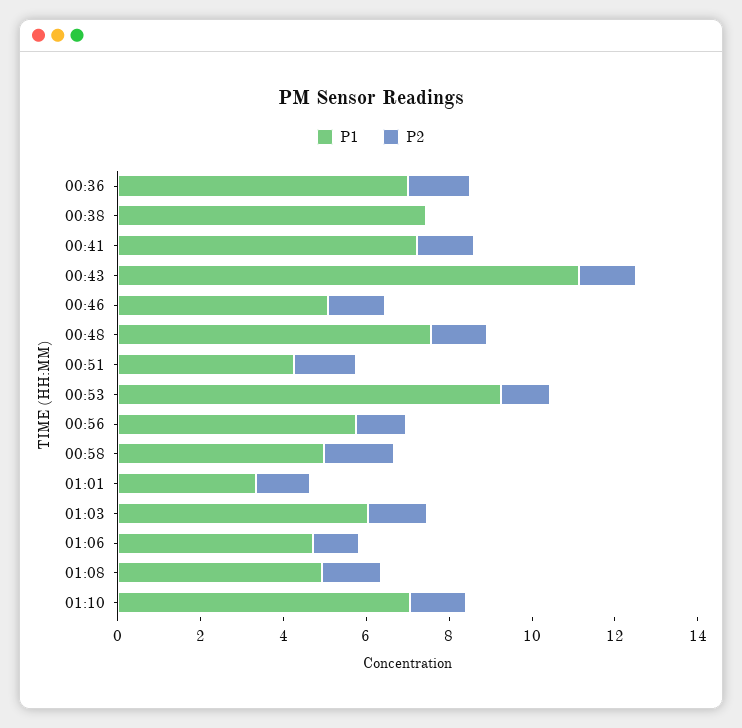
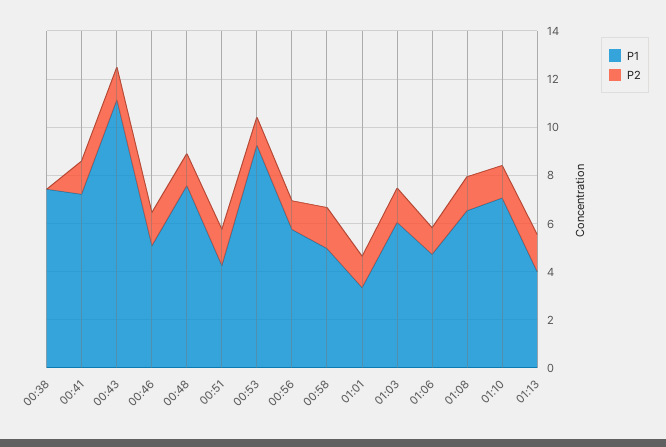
P1, 00:36: 7 -> none
P2, 00:36: 1.5 -> none
P1, 01:08: 5 -> 6.5
P1, 01:13: none -> 4
P2, 01:13: none -> 1.5

